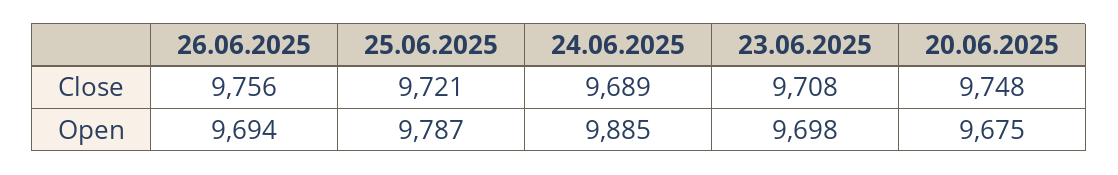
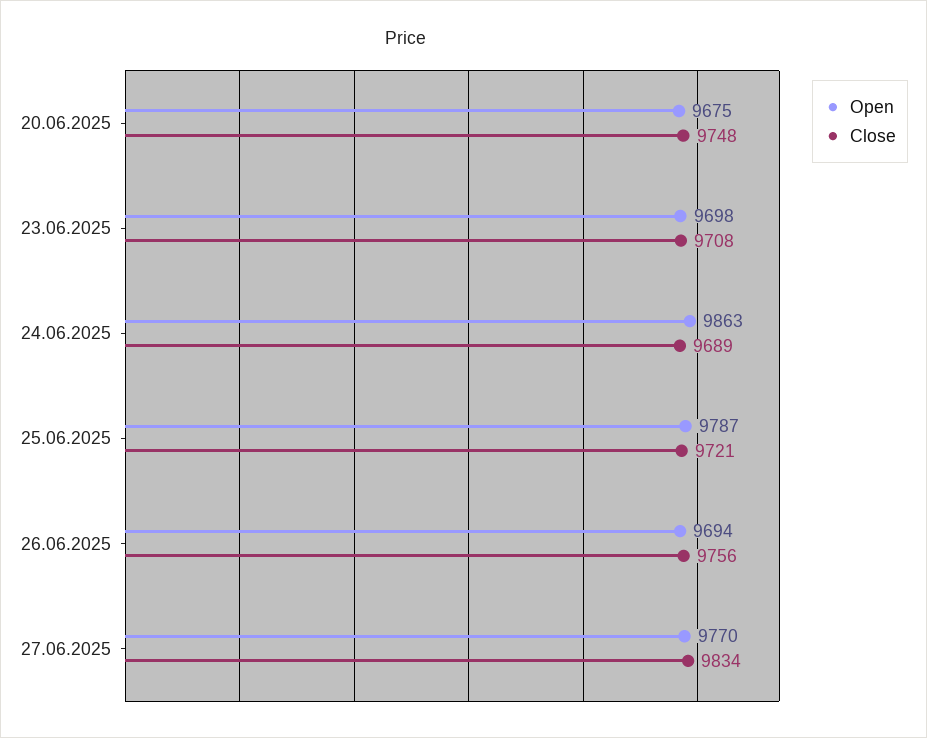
Open, 24.06.2025: 9885 -> 9863
Open, 27.06.2025: none -> 9770
Close, 27.06.2025: none -> 9834

